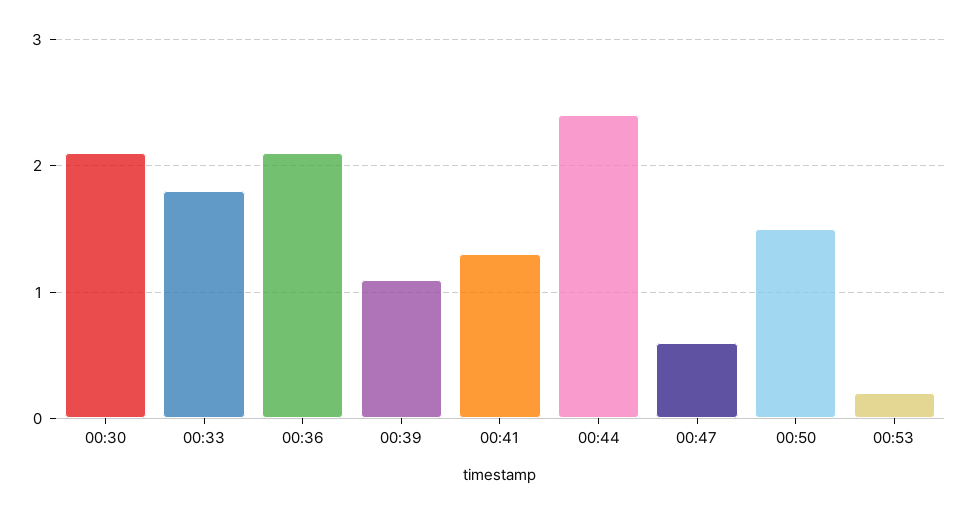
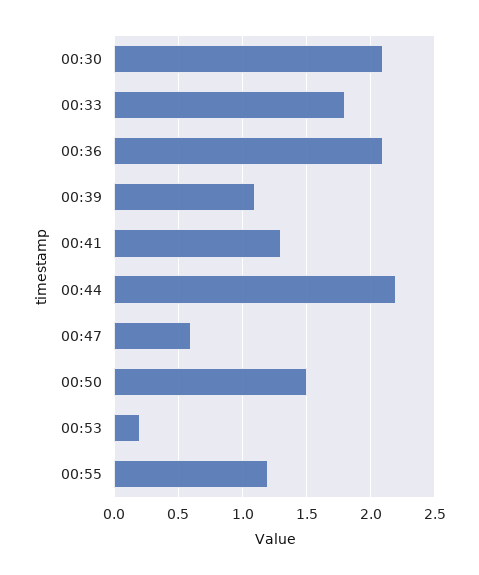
00:44: 2.4 -> 2.2
00:55: none -> 1.2

